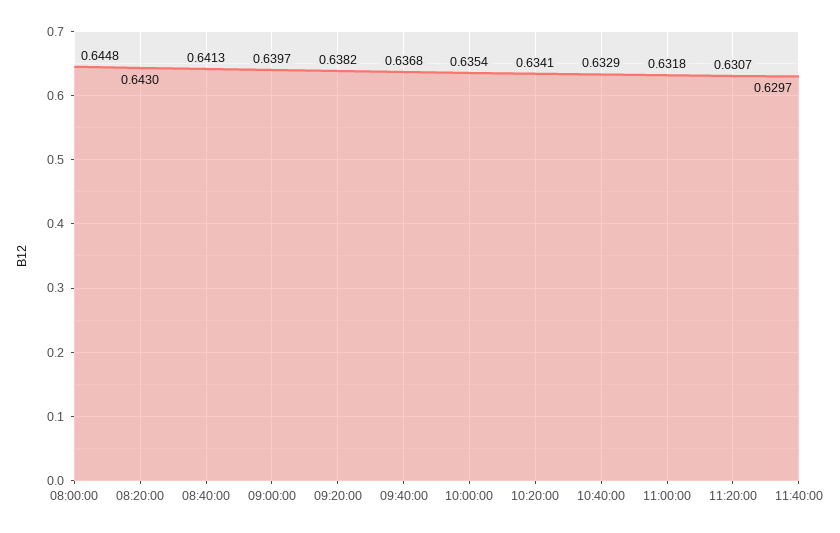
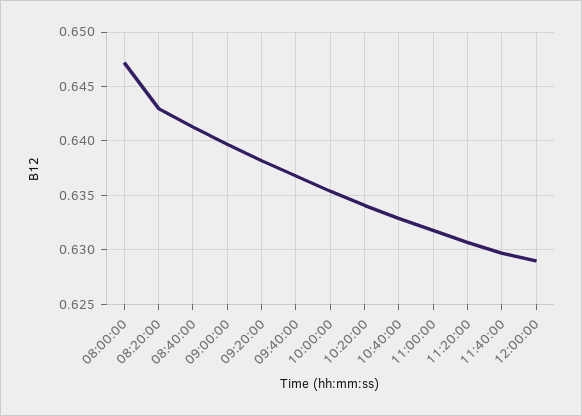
08:00:00: 0.6448 -> 0.647
12:00:00: none -> 0.629

